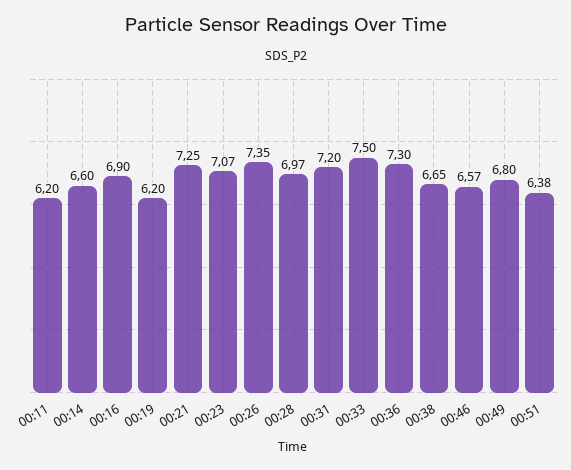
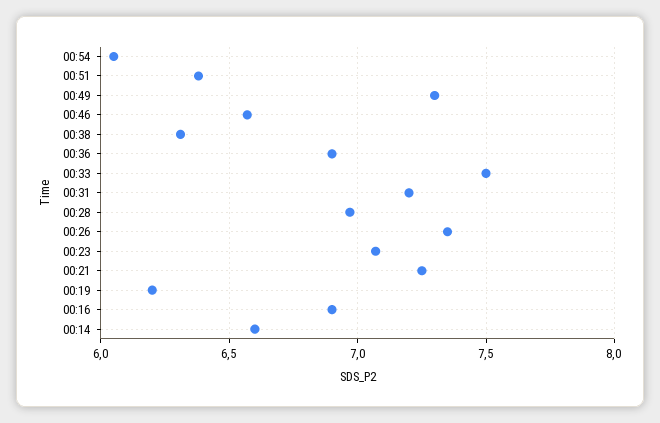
00:11: 6.2 -> none
00:36: 7.3 -> 6.9
00:38: 6.65 -> 6.3
00:49: 6.8 -> 7.3
00:54: none -> 6.05

